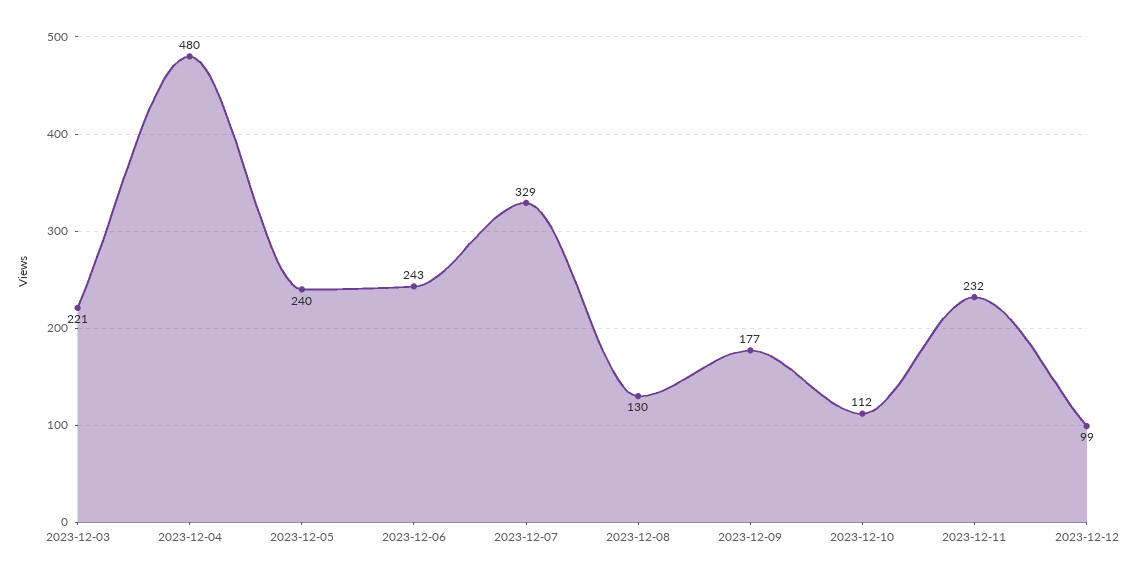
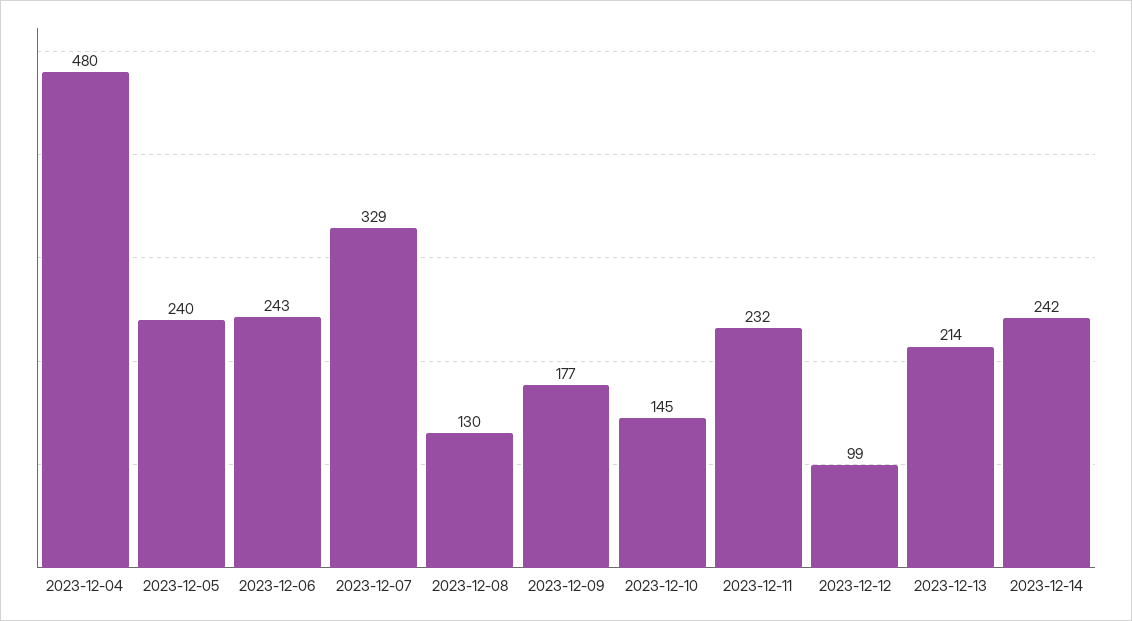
2023-12-03: 221 -> none
2023-12-10: 112 -> 145
2023-12-13: none -> 214
2023-12-14: none -> 242

